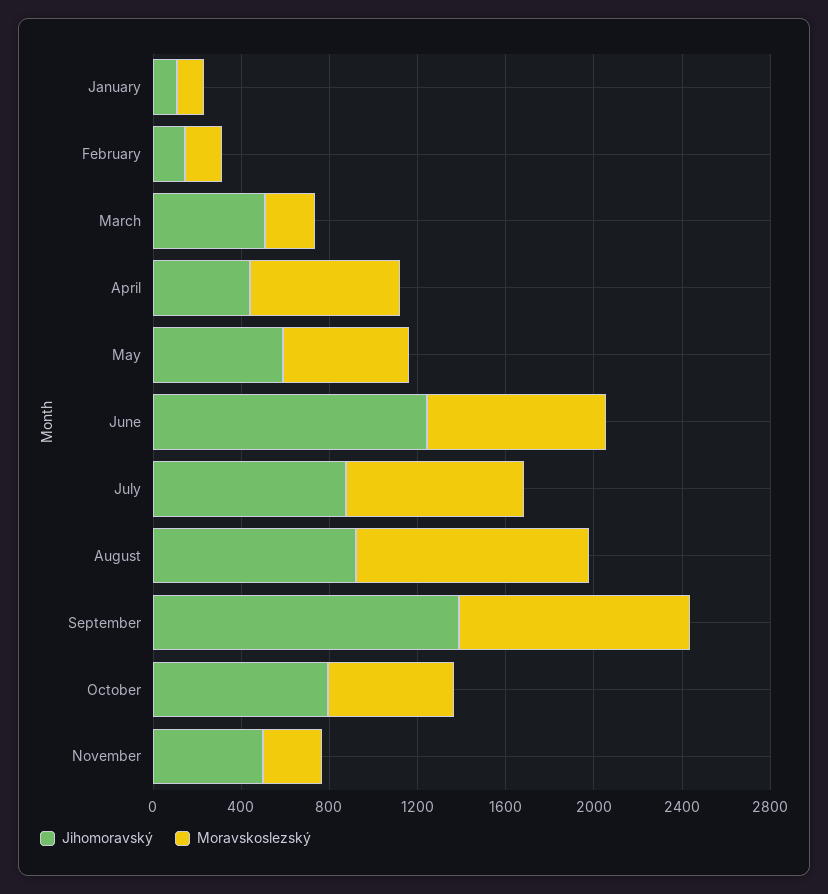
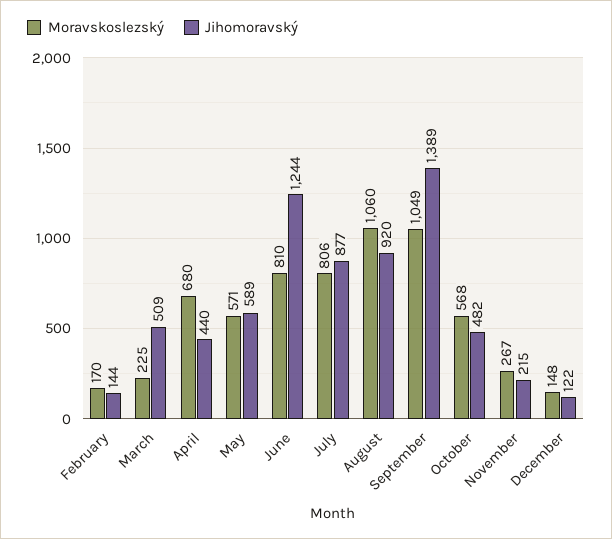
Jihomoravský, January: 100 -> none
Moravskoslezský, January: 100 -> none
Jihomoravský, October: 800 -> 482
Jihomoravský, November: 500 -> 215
Moravskoslezský, December: none -> 148
Jihomoravský, December: none -> 122

